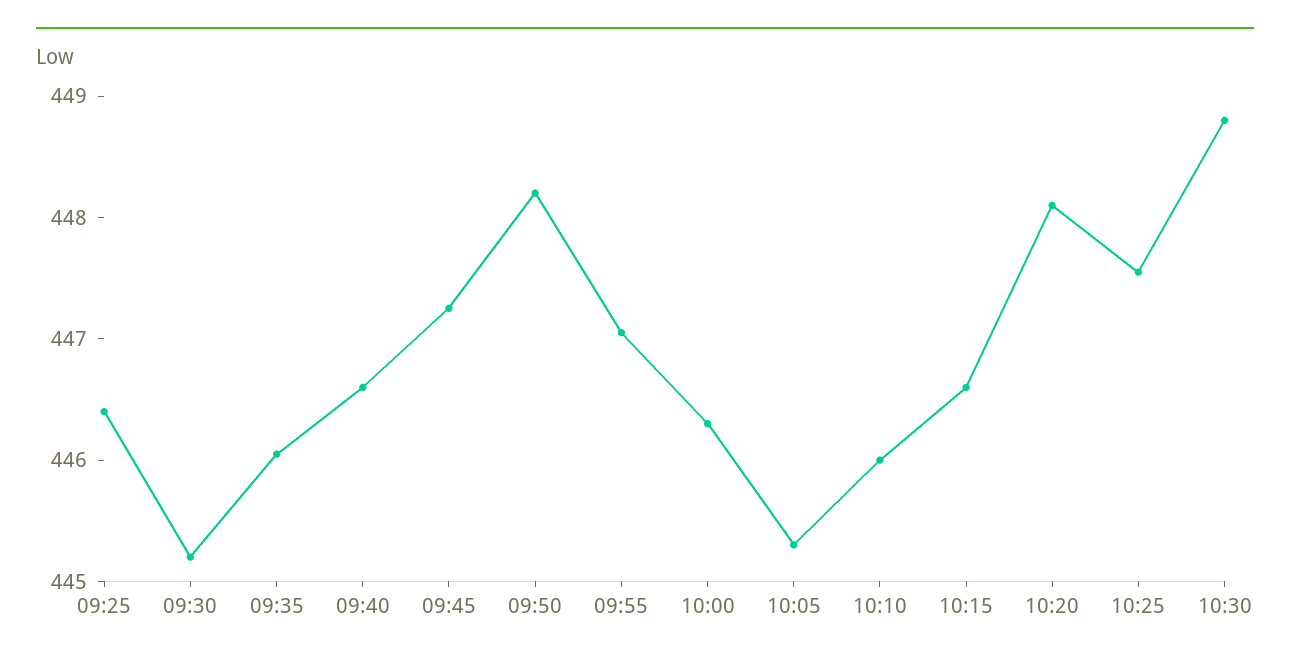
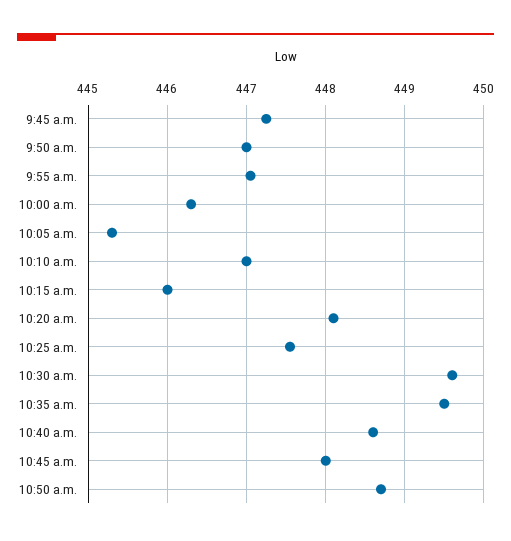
09:25: 446.4 -> none
09:30: 445.2 -> none
09:35: 446 -> none
09:40: 446.6 -> none
09:50: 448.2 -> 447
10:10: 446 -> 447
10:15: 446.6 -> 446
10:30: 448.8 -> 449.6
10:35 a.m.: none -> 449.5
10:40 a.m.: none -> 448.6
10:45 a.m.: none -> 448
10:50 a.m.: none -> 448.7

